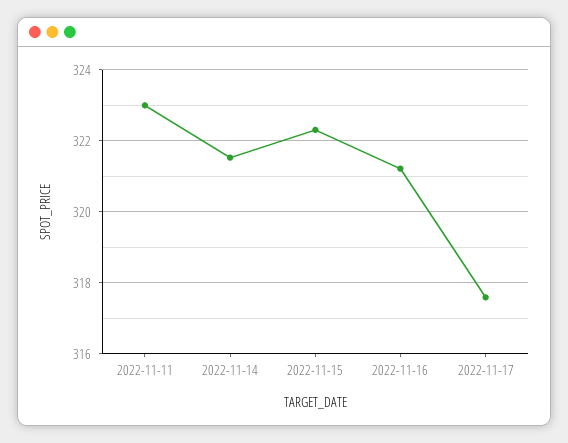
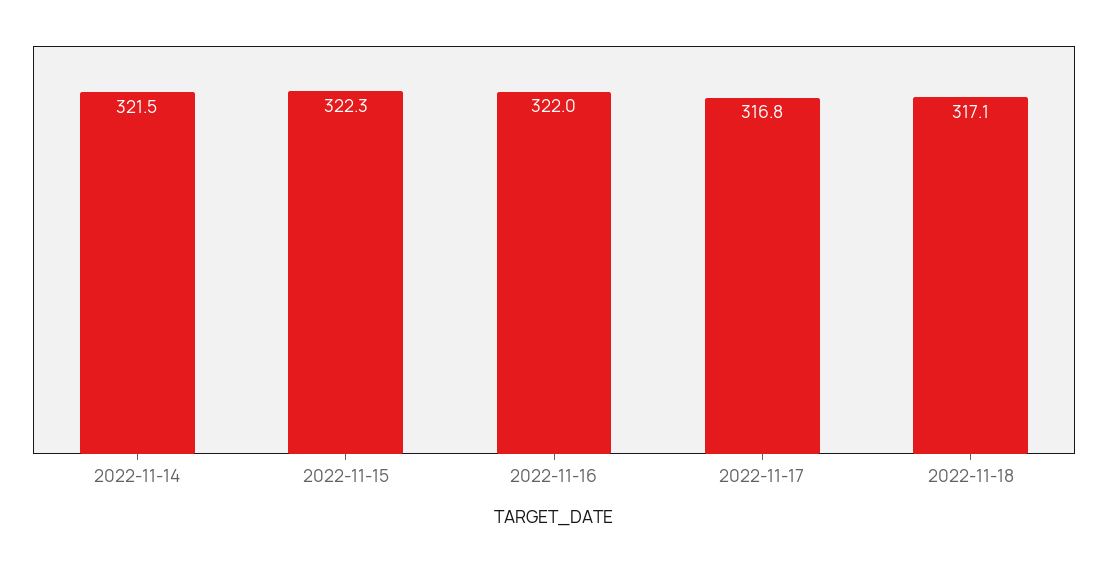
2022-11-11: 323 -> none
2022-11-16: 321.2 -> 322
2022-11-17: 317.6 -> 316.8
2022-11-18: none -> 317.1

